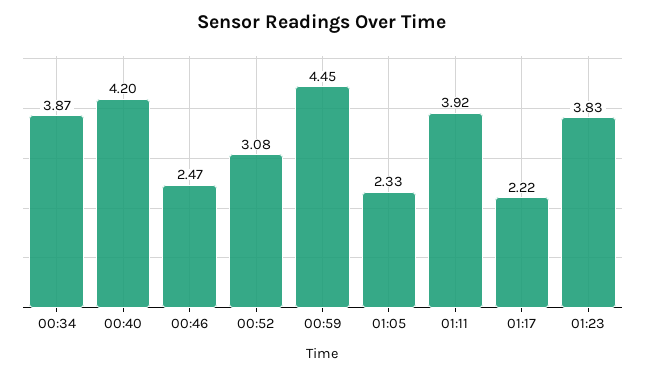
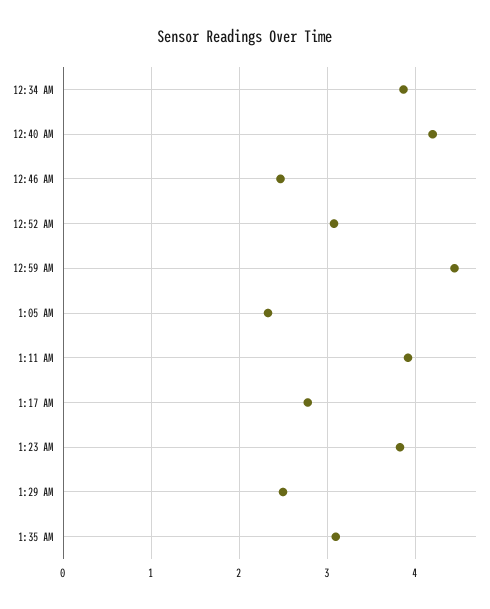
01:17: 2.22 -> 2.8
1:29 AM: none -> 2.5
1:35 AM: none -> 3.1

